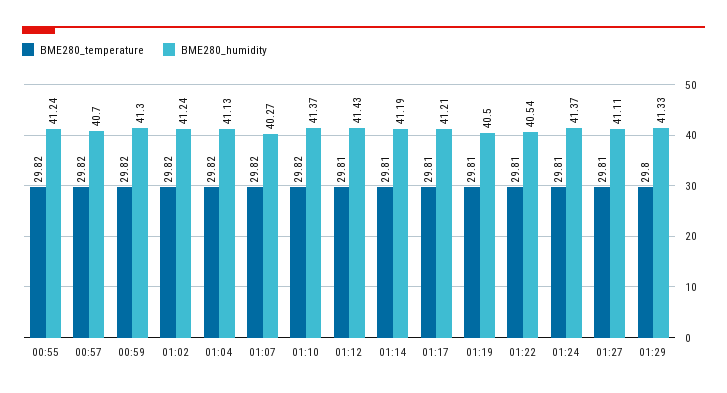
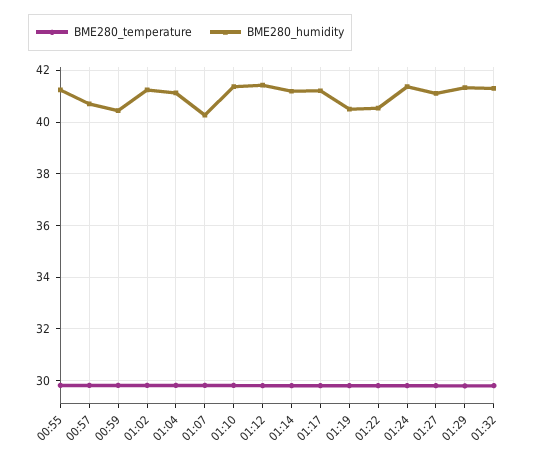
BME280_humidity, 00:59: 41.3 -> 40.5
BME280_temperature, 01:32: none -> 29.75
BME280_humidity, 01:32: none -> 41.25

